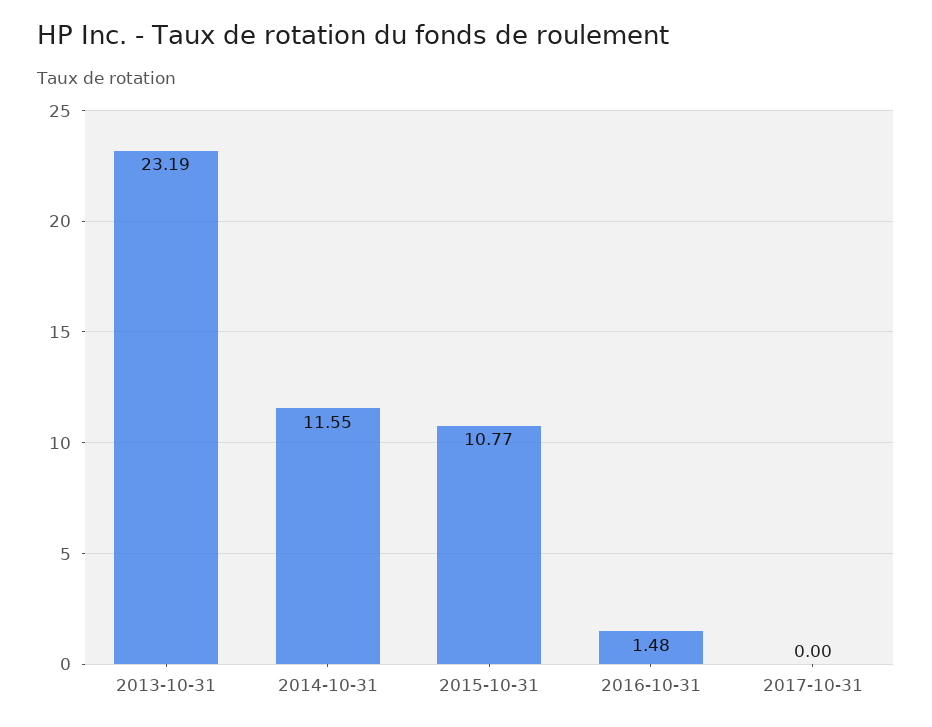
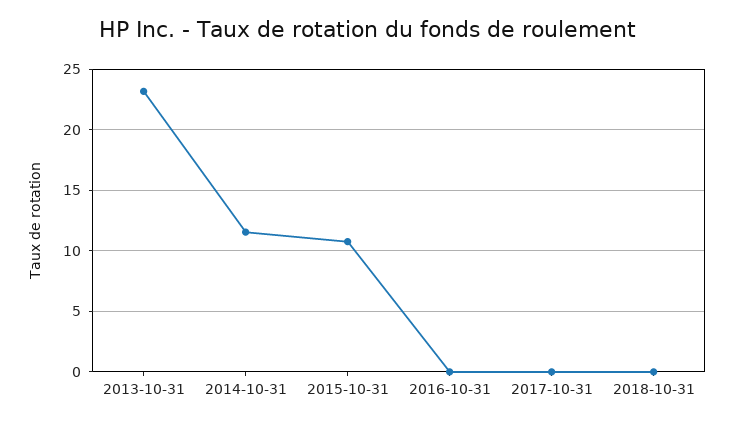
2016-10-31: 1.48 -> 0
2018-10-31: none -> 0

